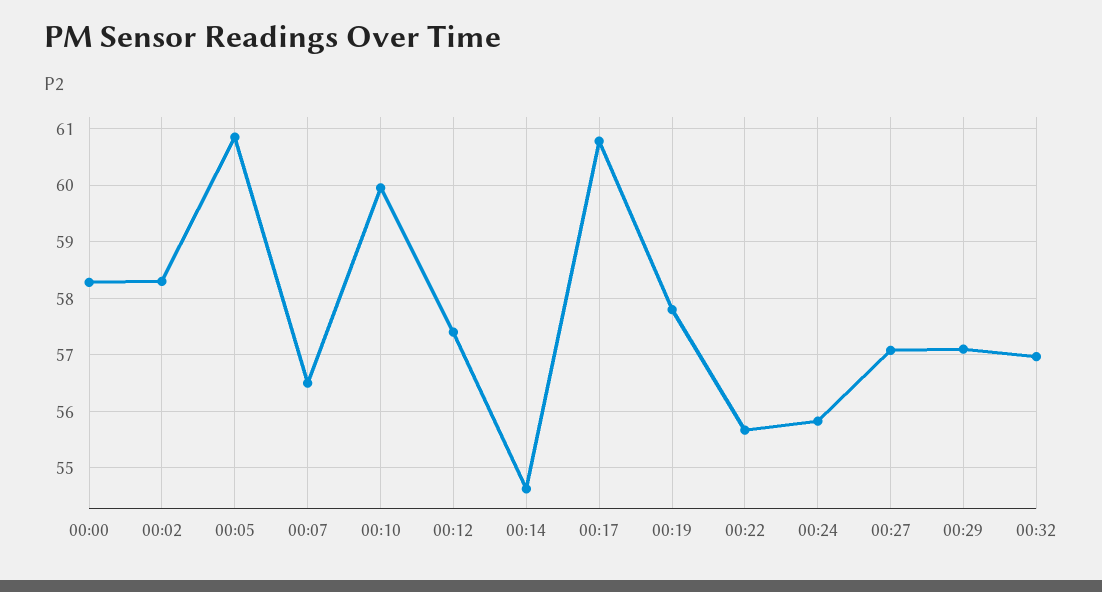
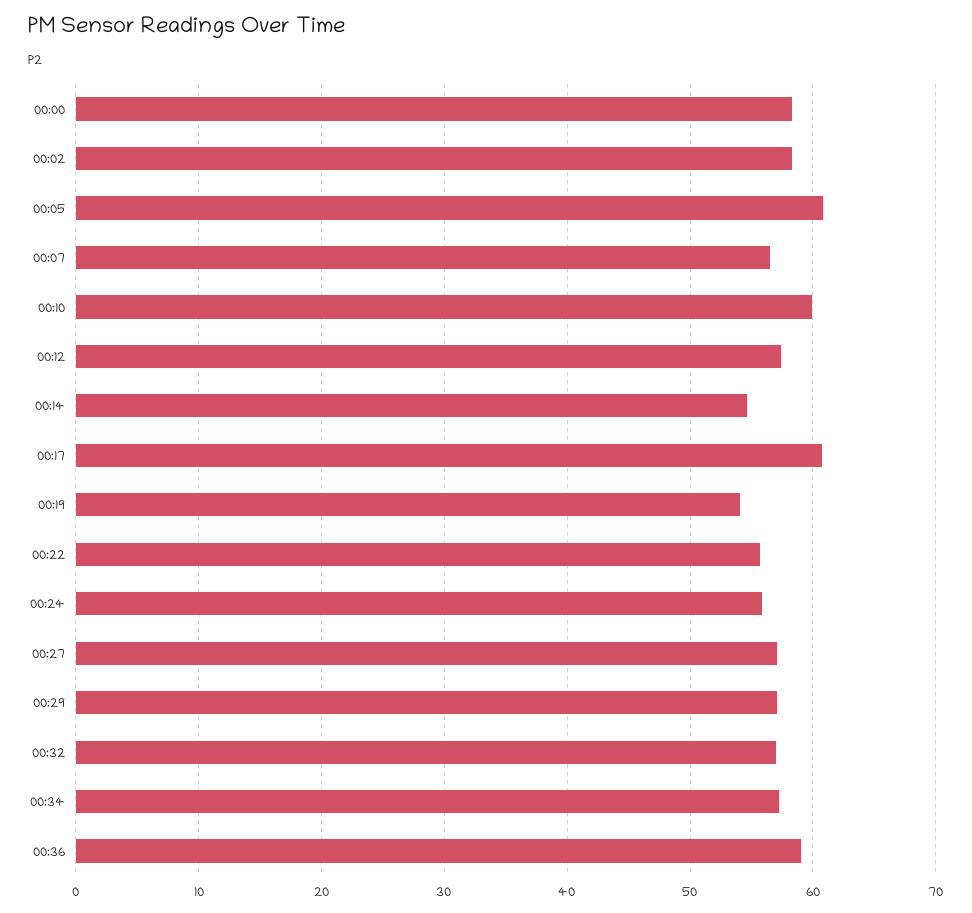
00:19: 57.8 -> 54
00:34: none -> 57
00:36: none -> 59

